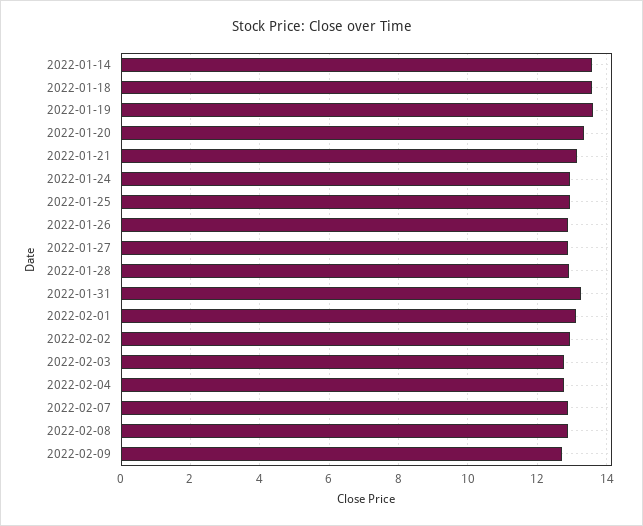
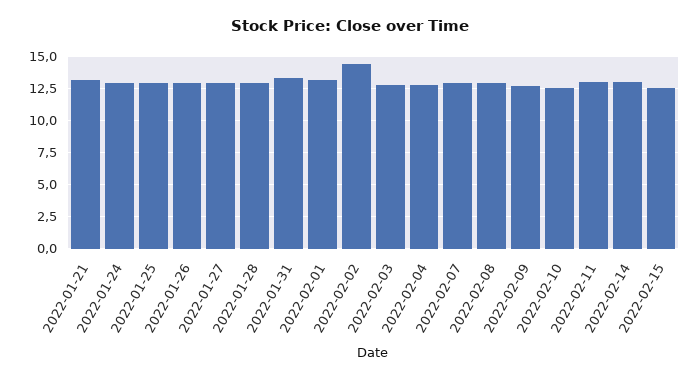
2022-01-14: 13.6 -> none
2022-01-18: 13.6 -> none
2022-01-19: 13.6 -> none
2022-01-20: 13.4 -> none
2022-02-02: 13 -> 14.5
2022-02-10: none -> 12.5
2022-02-11: none -> 13
2022-02-14: none -> 13
2022-02-15: none -> 12.5

